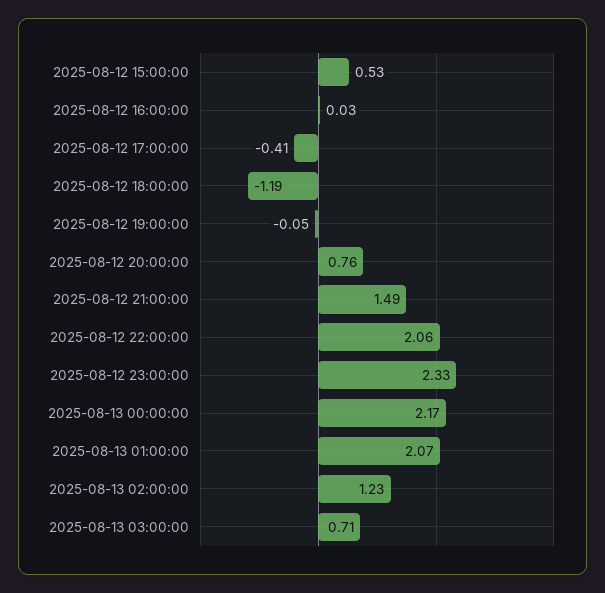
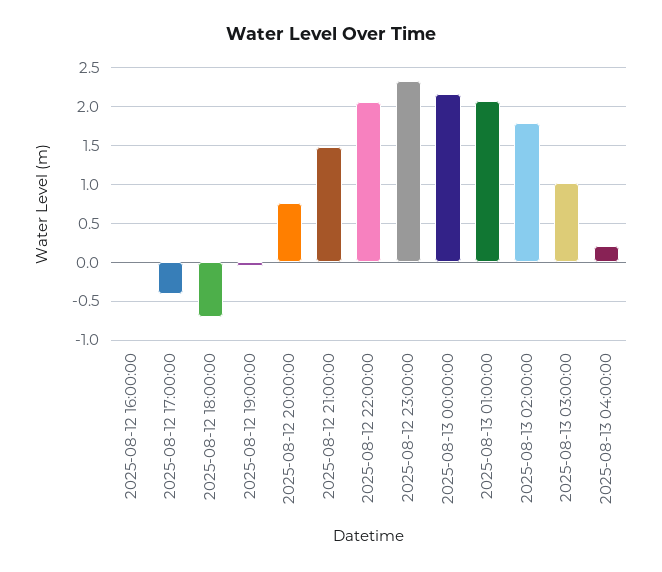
2025-08-12 15:00:00: 0.53 -> none
2025-08-12 18:00:00: -1.19 -> -0.7
2025-08-13 02:00:00: 1.23 -> 1.8
2025-08-13 03:00:00: 0.71 -> 1
2025-08-13 04:00:00: none -> 0.2

